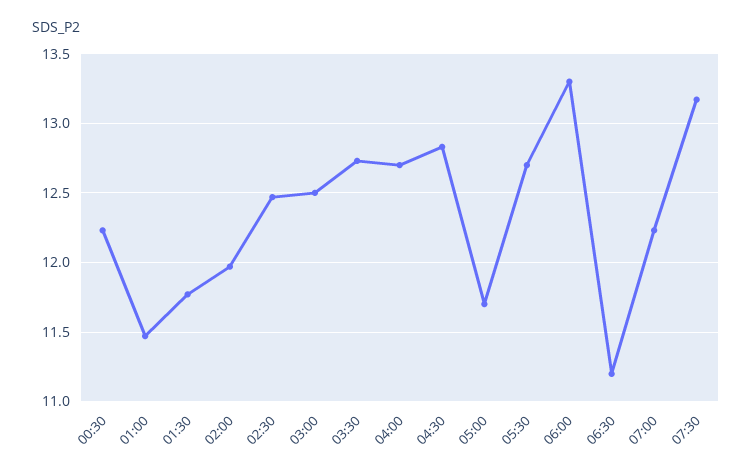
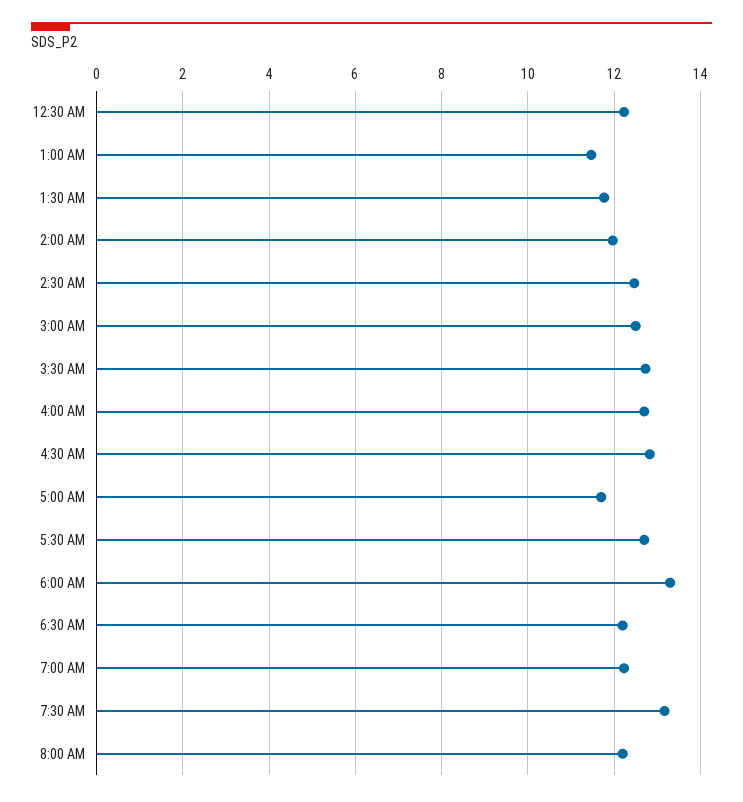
06:30: 11.2 -> 12.2
8:00 AM: none -> 12.2

